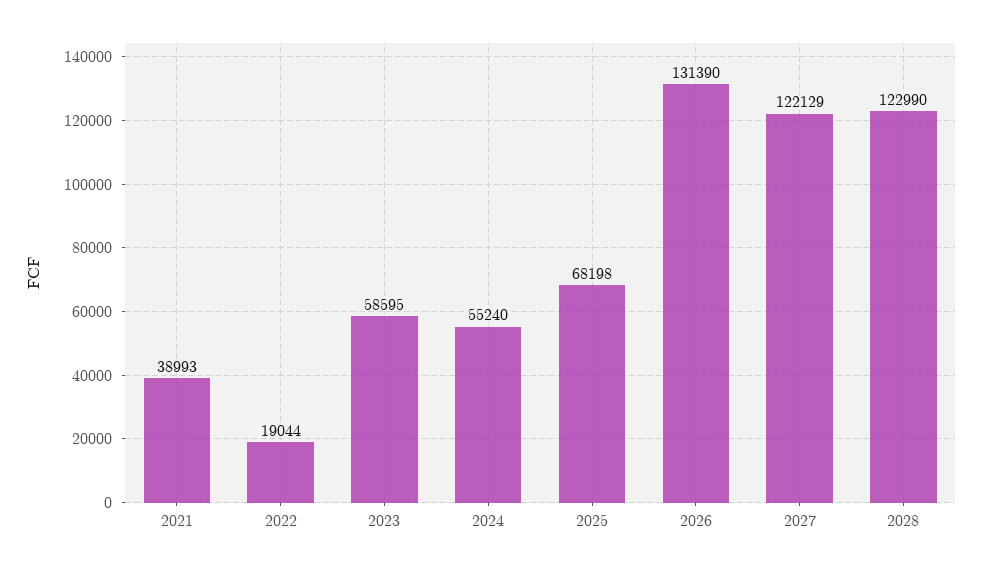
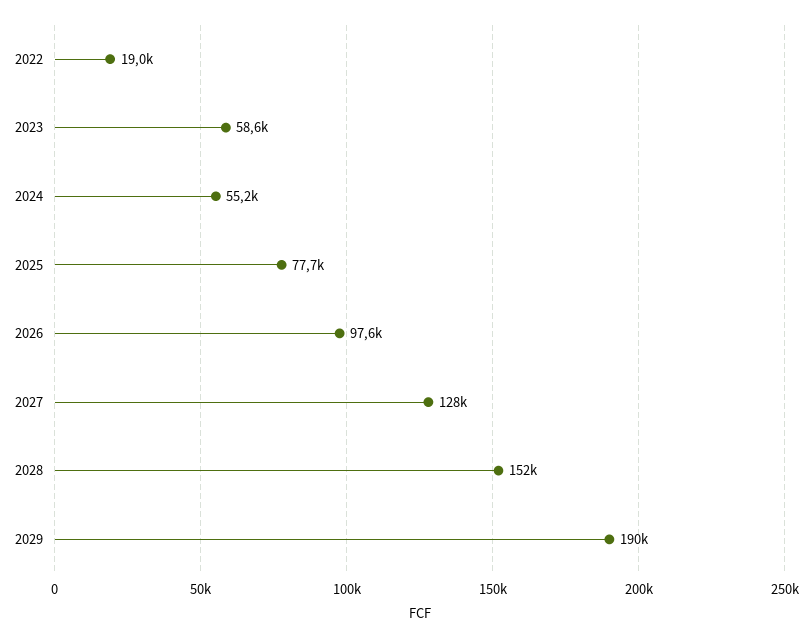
2021: 38993 -> none
2025: 68198 -> 77700
2026: 131390 -> 97600
2027: 122129 -> 128000
2028: 122990 -> 152000
2029: none -> 190000

